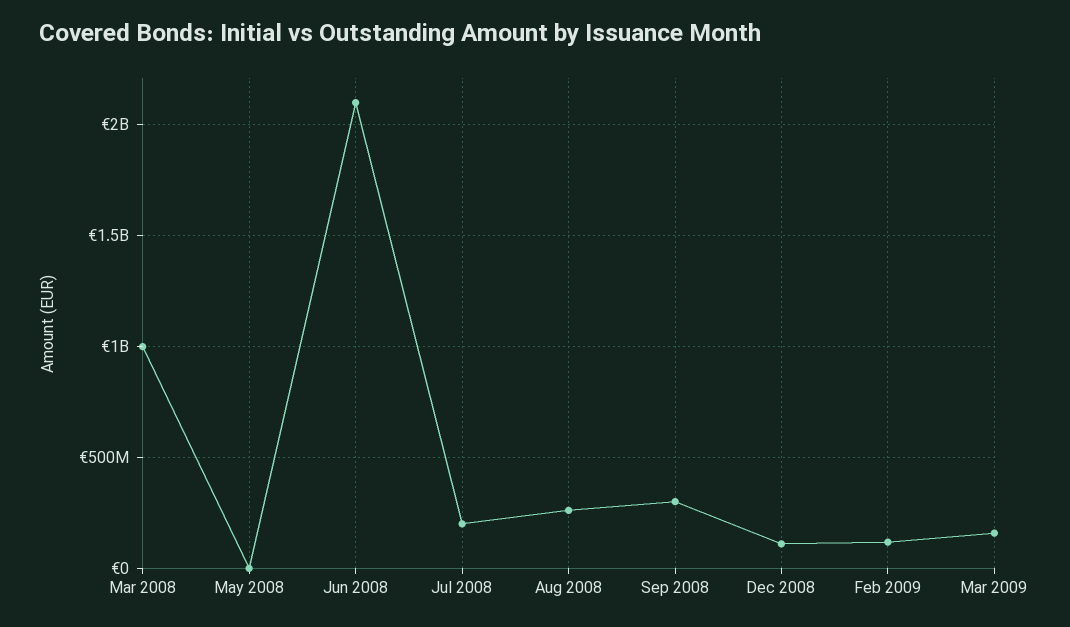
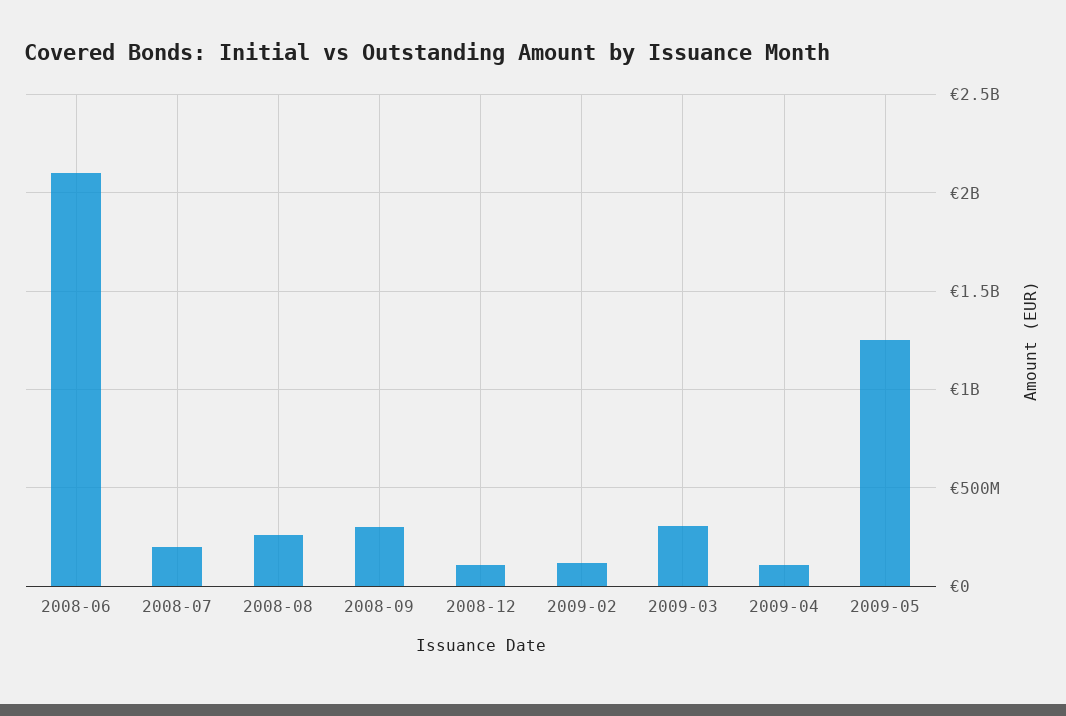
Mar 2008: 1000000000 -> none
May 2008: 0 -> none
Mar 2009: 150000000 -> 300000000
2009-04: none -> 100000000
2009-05: none -> 1250000000

